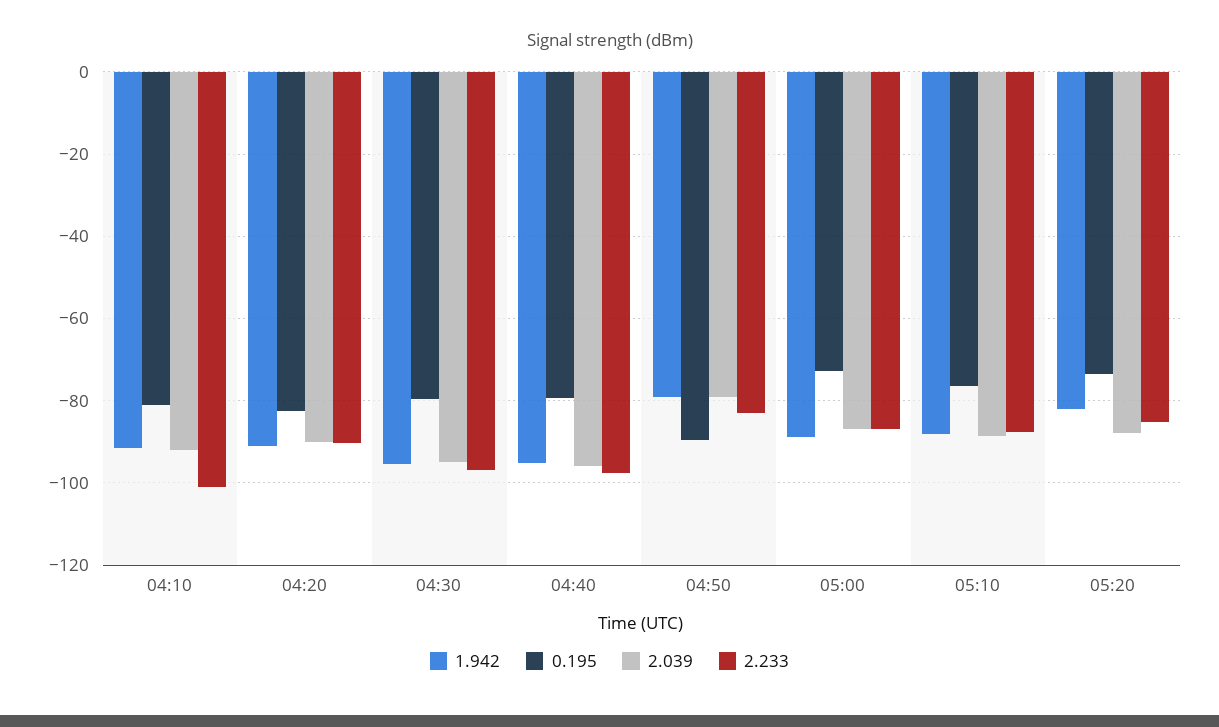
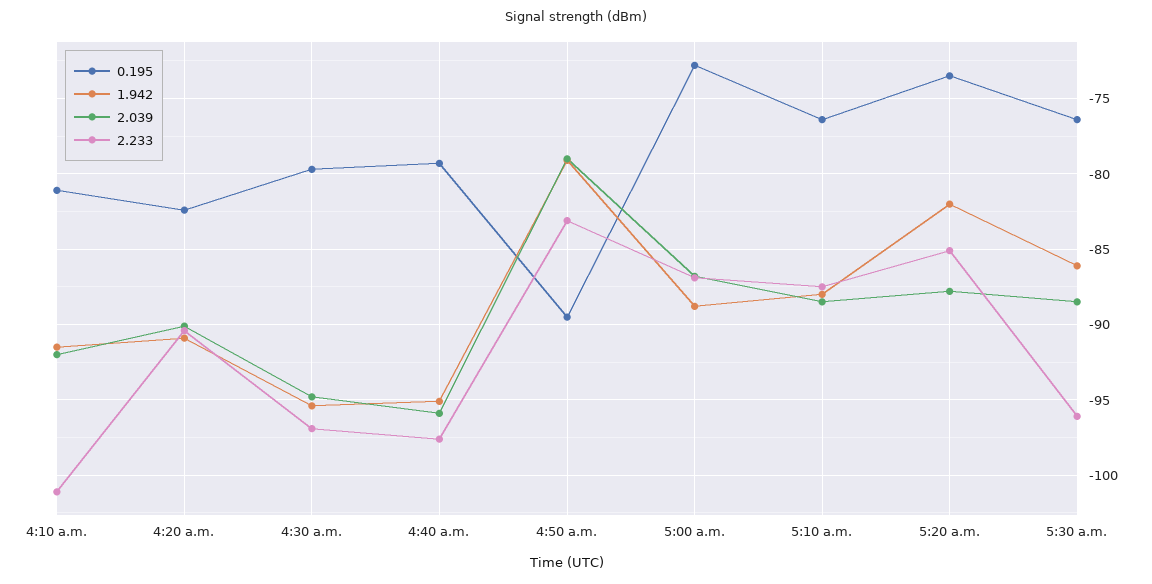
0.195, 5:30 a.m.: none -> -76.5
1.942, 5:30 a.m.: none -> -86
2.039, 5:30 a.m.: none -> -88.5
2.233, 5:30 a.m.: none -> -96

